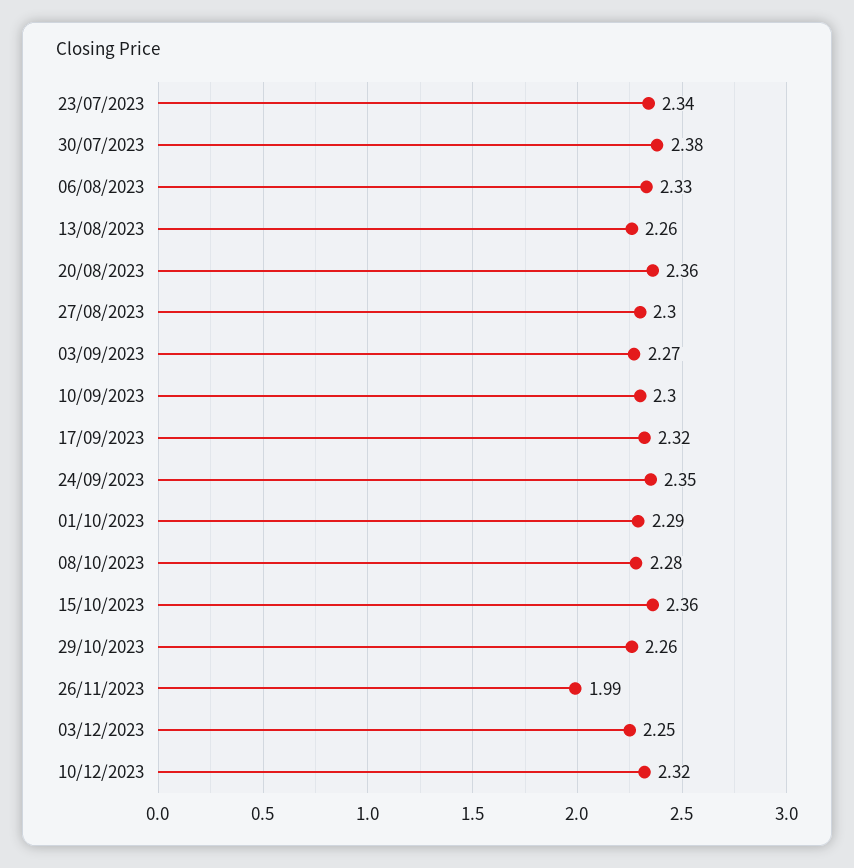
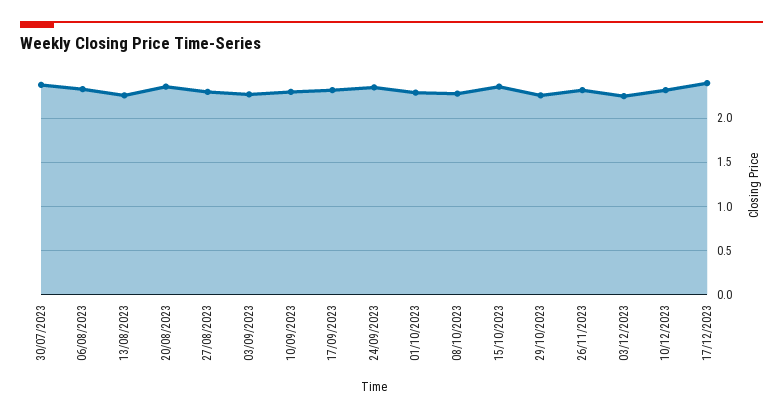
23/07/2023: 2.34 -> none
26/11/2023: 1.99 -> 2.3
17/12/2023: none -> 2.4

